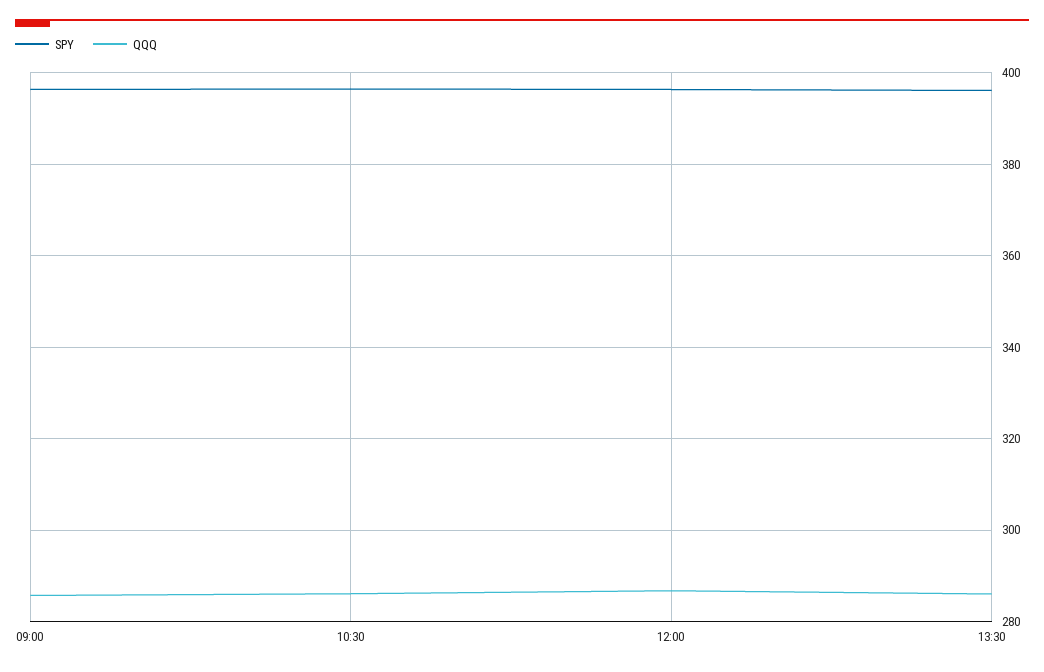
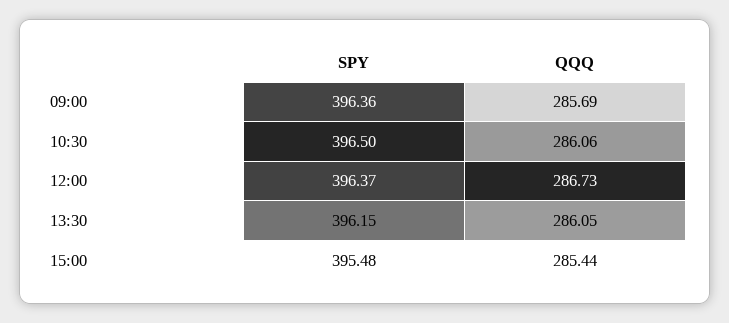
SPY, 15:00: none -> 395.48
QQQ, 15:00: none -> 285.44

